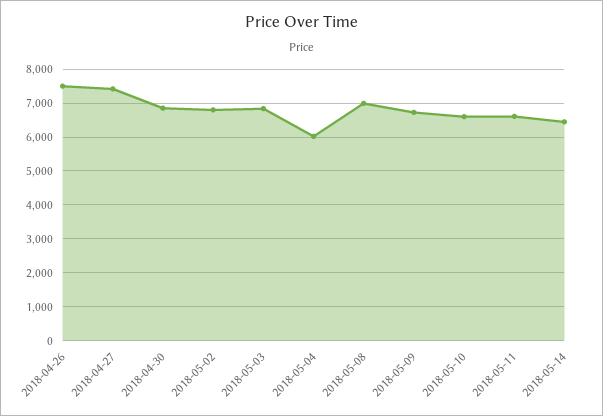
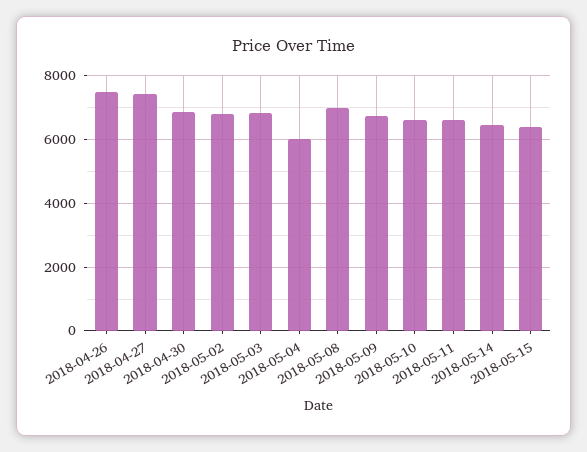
2018-05-15: none -> 6400

